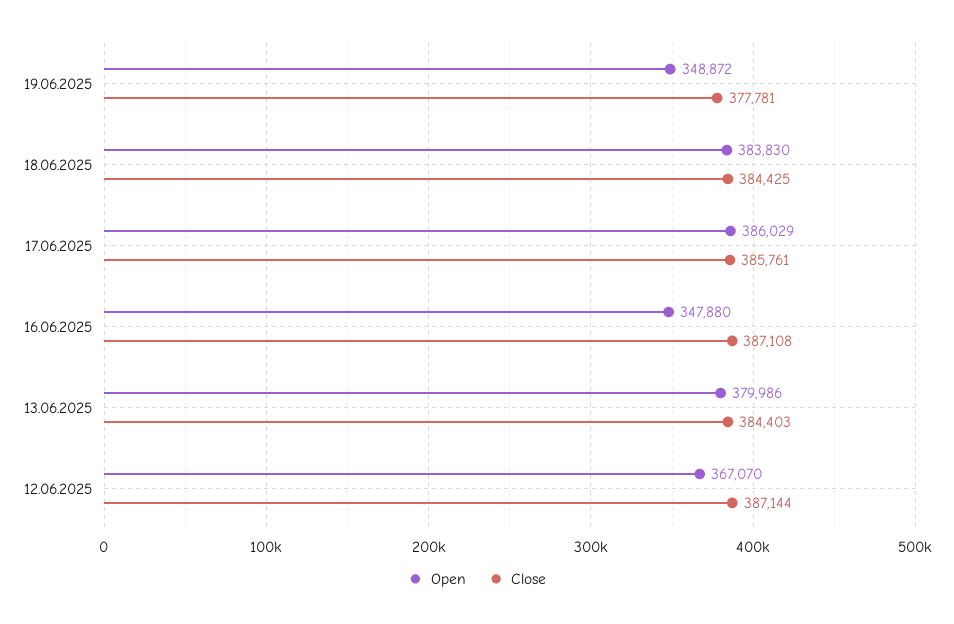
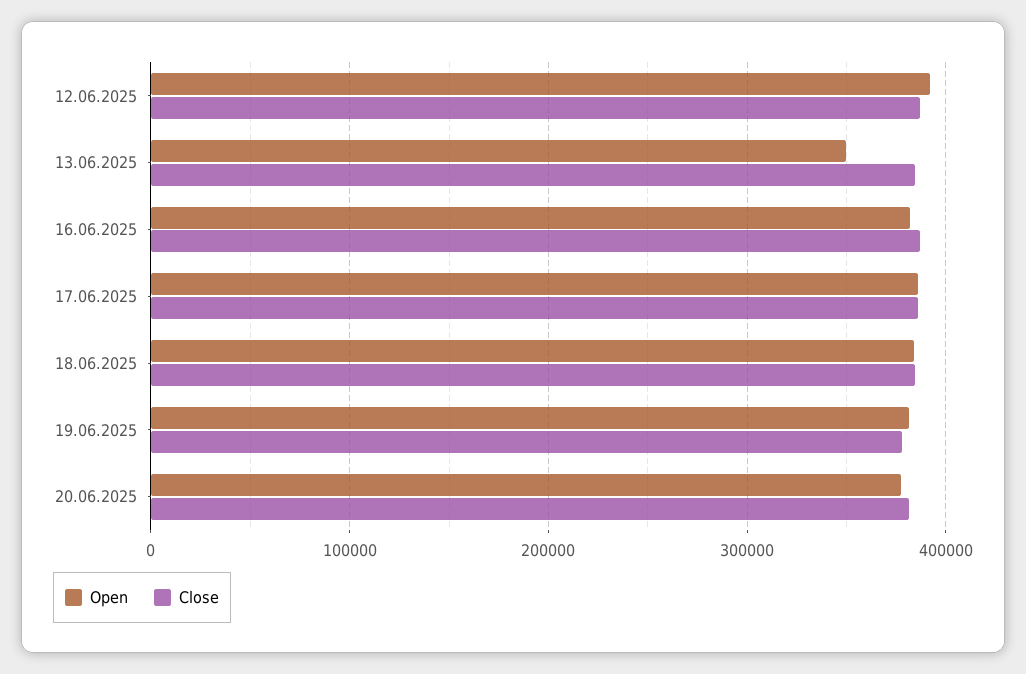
Open, 19.06.2025: 348872 -> 380000
Open, 16.06.2025: 347880 -> 380000
Open, 13.06.2025: 379986 -> 350000
Open, 12.06.2025: 367070 -> 390000
Open, 20.06.2025: none -> 380000
Close, 20.06.2025: none -> 380000

